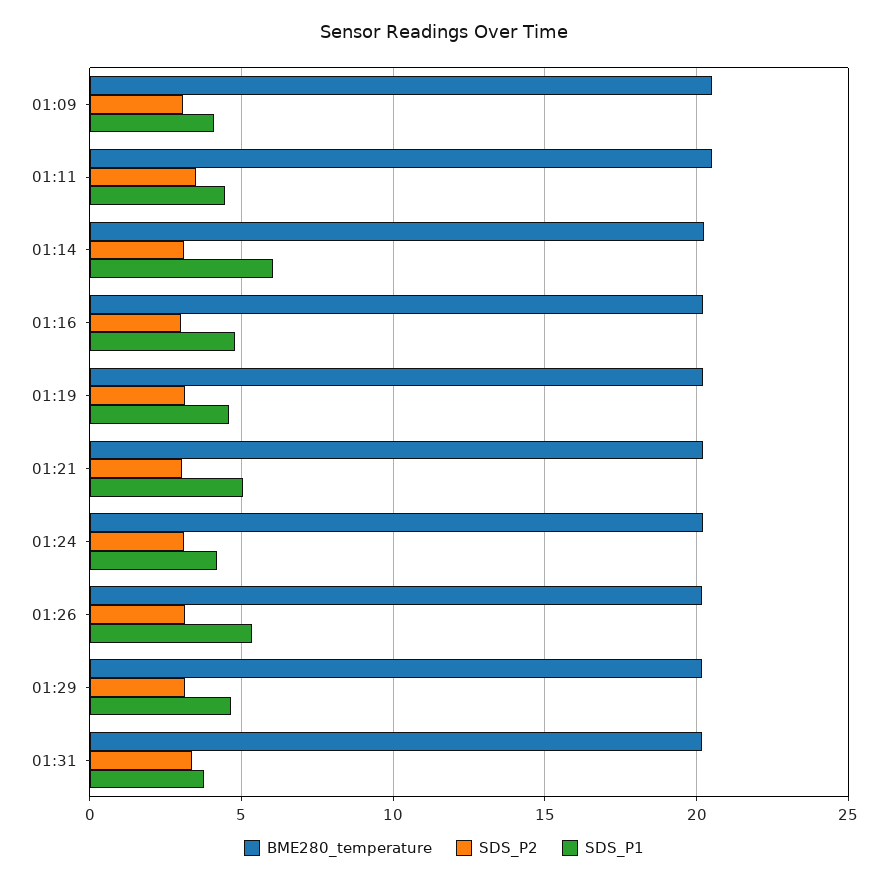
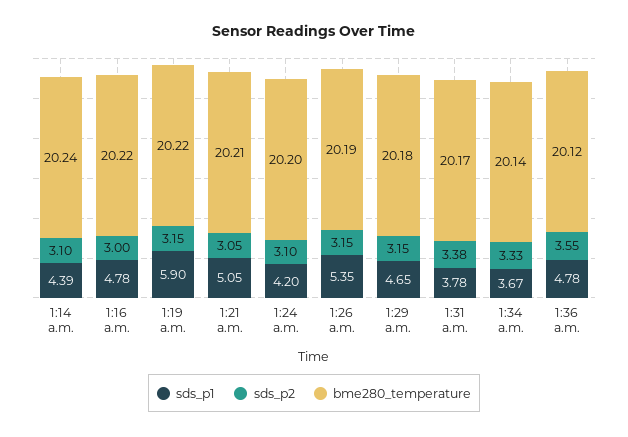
BME280_temperature, 01:09: 20.5 -> none
SDS_P2, 01:09: 3 -> none
SDS_P1, 01:09: 4 -> none
BME280_temperature, 01:11: 20.5 -> none
SDS_P2, 01:11: 3.5 -> none
SDS_P1, 01:11: 4.5 -> none
SDS_P1, 01:14: 6 -> 4.39
SDS_P1, 01:19: 4.5 -> 5.9
SDS_P1, 1:34 a.m.: none -> 3.67
SDS_P2, 1:34 a.m.: none -> 3.33
BME280_temperature, 1:34 a.m.: none -> 20.14
SDS_P1, 1:36 a.m.: none -> 4.78
SDS_P2, 1:36 a.m.: none -> 3.55
BME280_temperature, 1:36 a.m.: none -> 20.12

